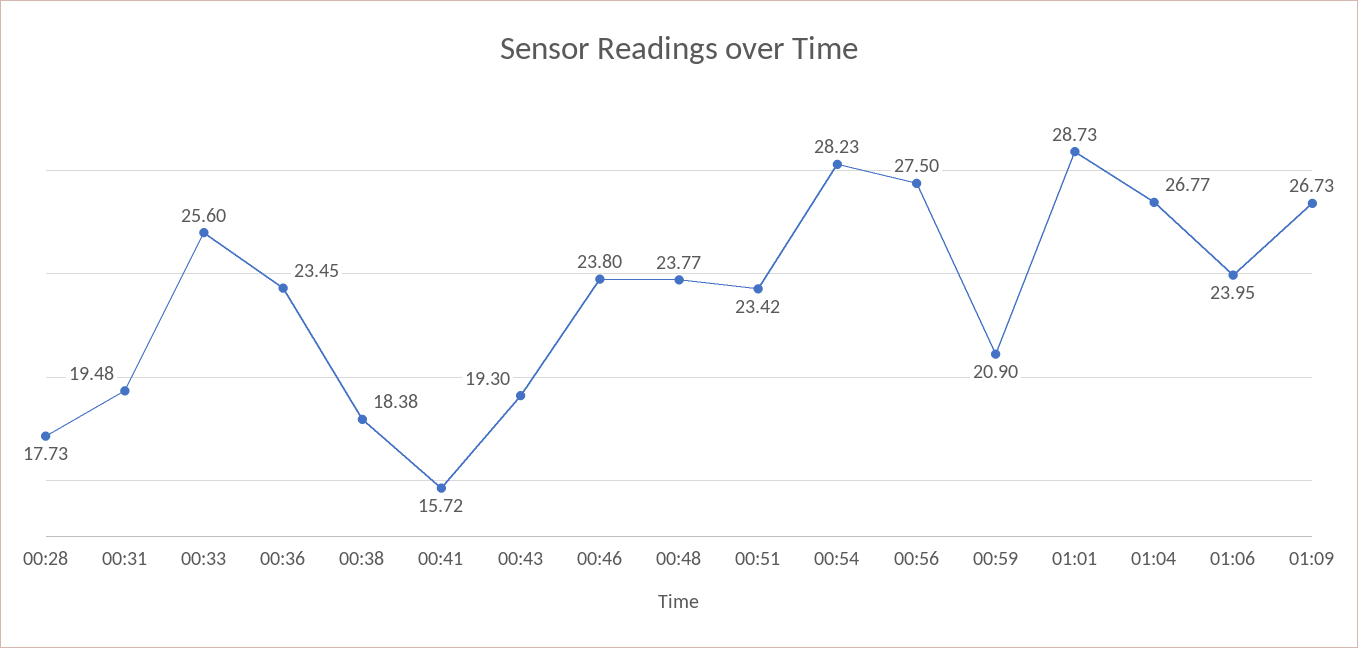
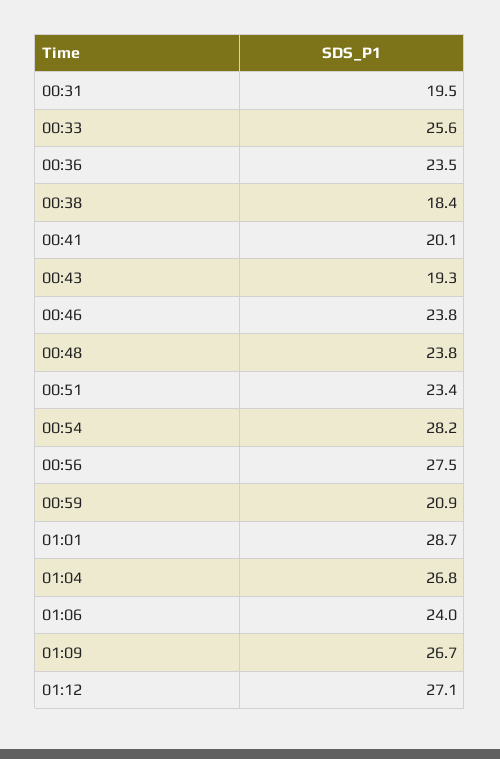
00:28: 17.73 -> none
00:41: 15.72 -> 20.1
01:12: none -> 27.1

